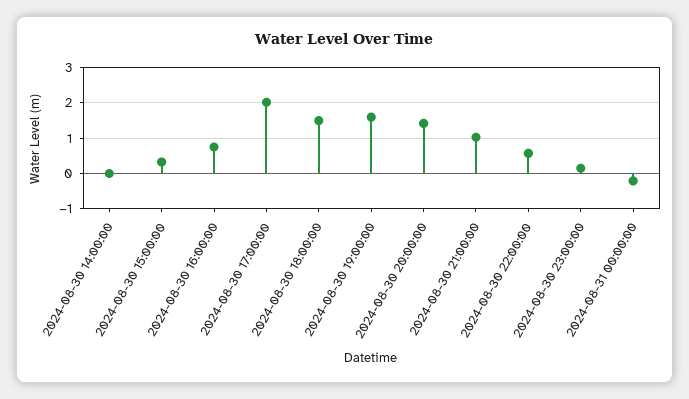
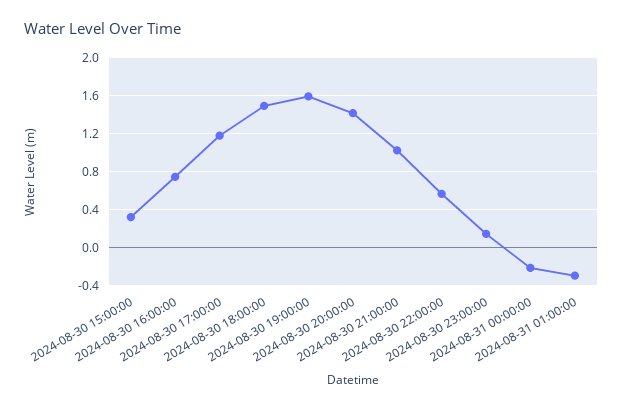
2024-08-30 14:00:00: 0 -> none
2024-08-30 17:00:00: 2 -> 1.2
2024-08-31 01:00:00: none -> -0.3

